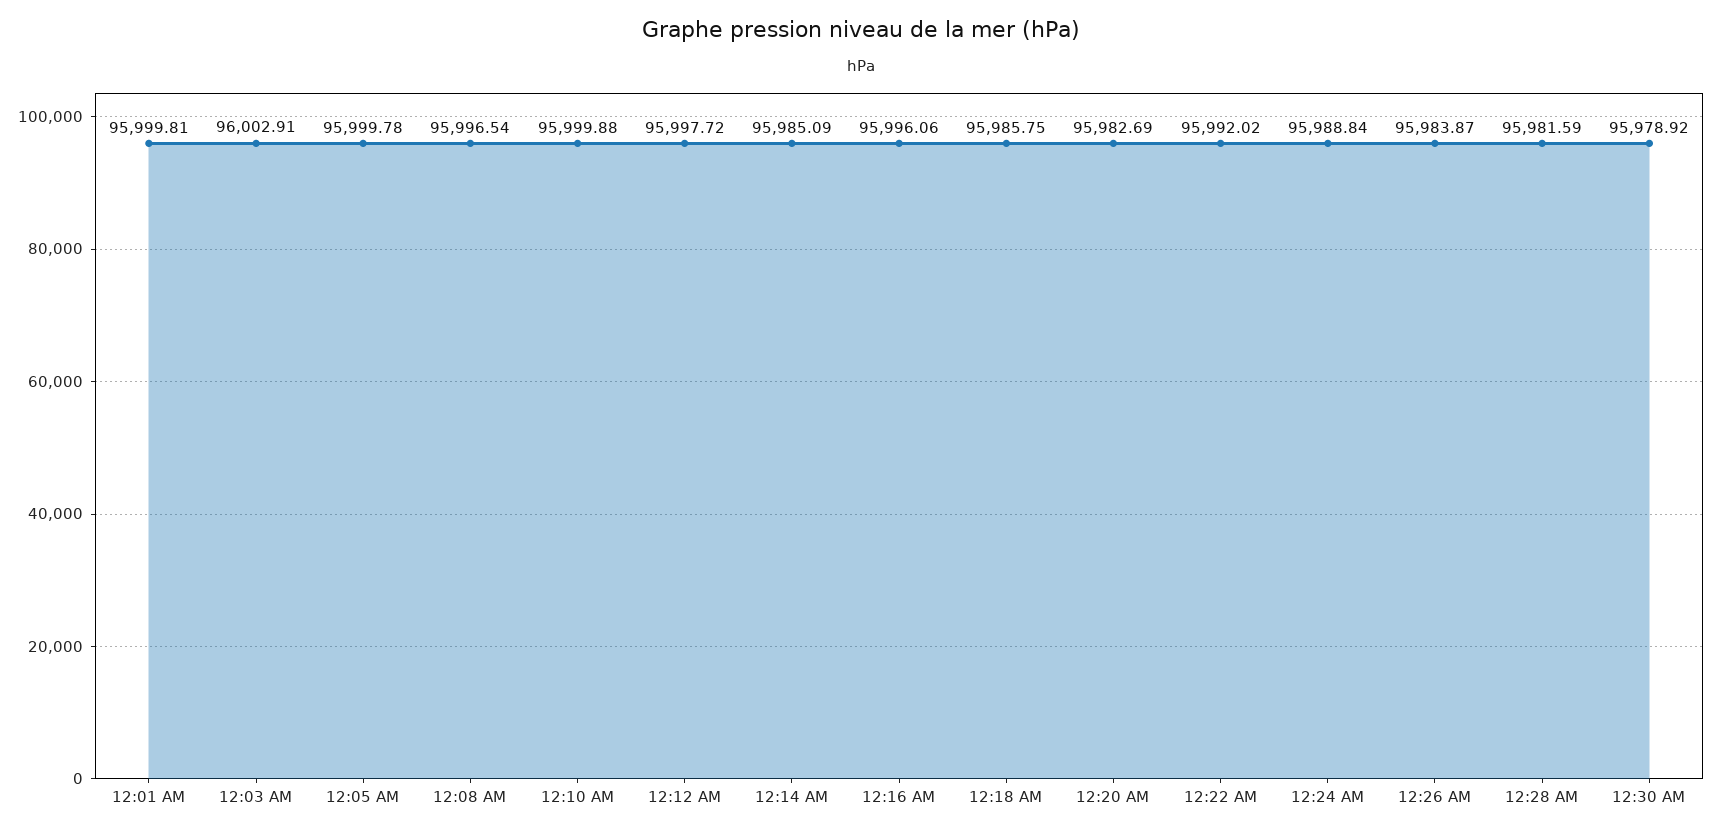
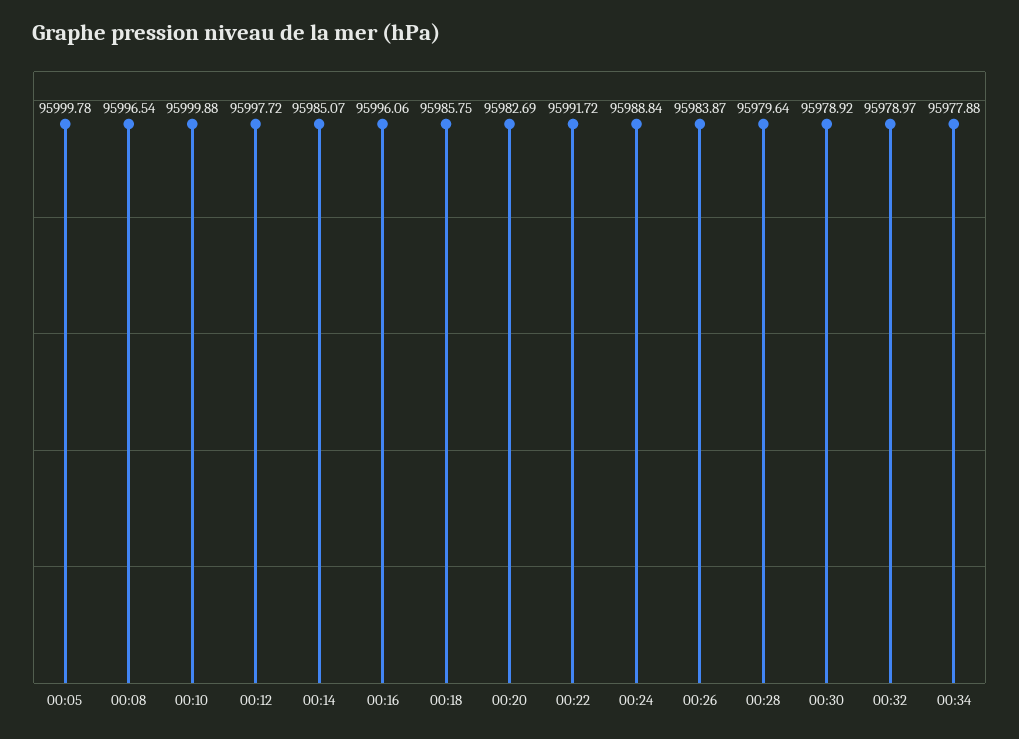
12:01 AM: 95999.81 -> none
12:03 AM: 96002.91 -> none
12:14 AM: 95985.09 -> 95985.07
12:22 AM: 95992.02 -> 95991.72
12:28 AM: 95981.59 -> 95979.64
00:32: none -> 95978.97
00:34: none -> 95977.88

